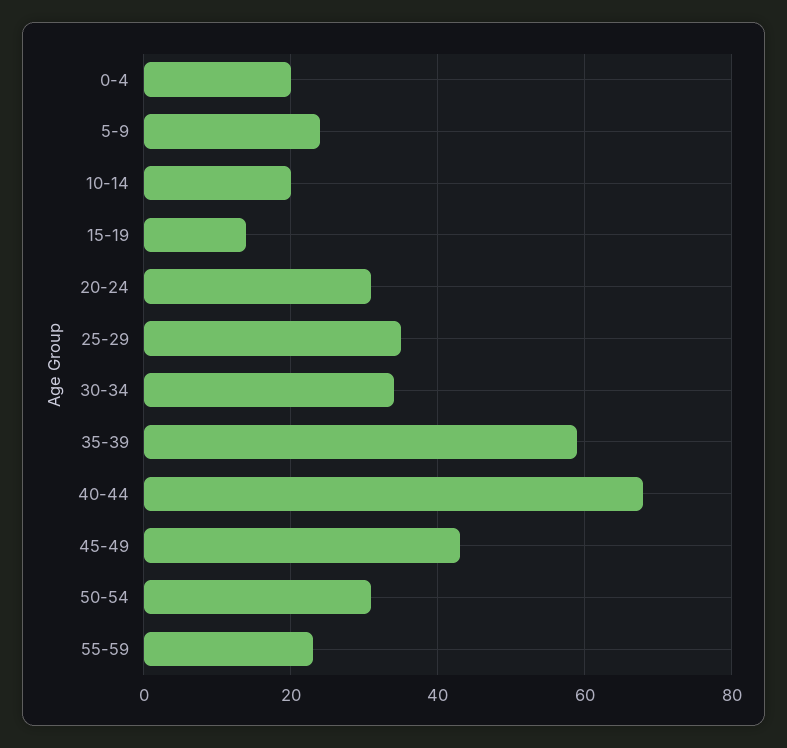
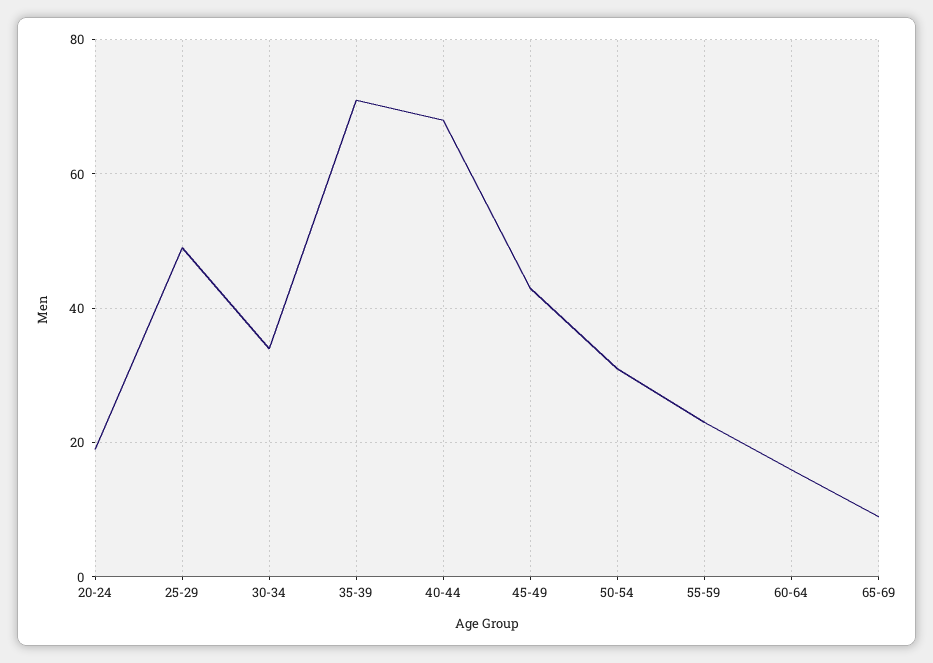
0-4: 20 -> none
5-9: 25 -> none
10-14: 20 -> none
15-19: 15 -> none
20-24: 30 -> 20
25-29: 35 -> 50
35-39: 60 -> 70
60-64: none -> 15
65-69: none -> 10

